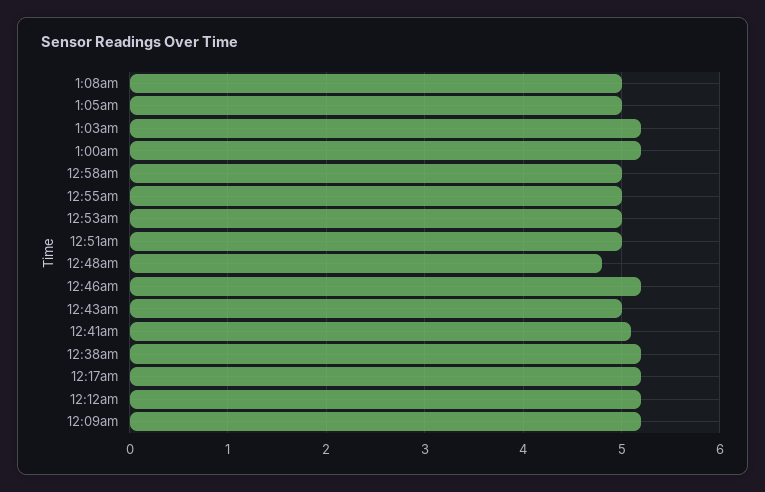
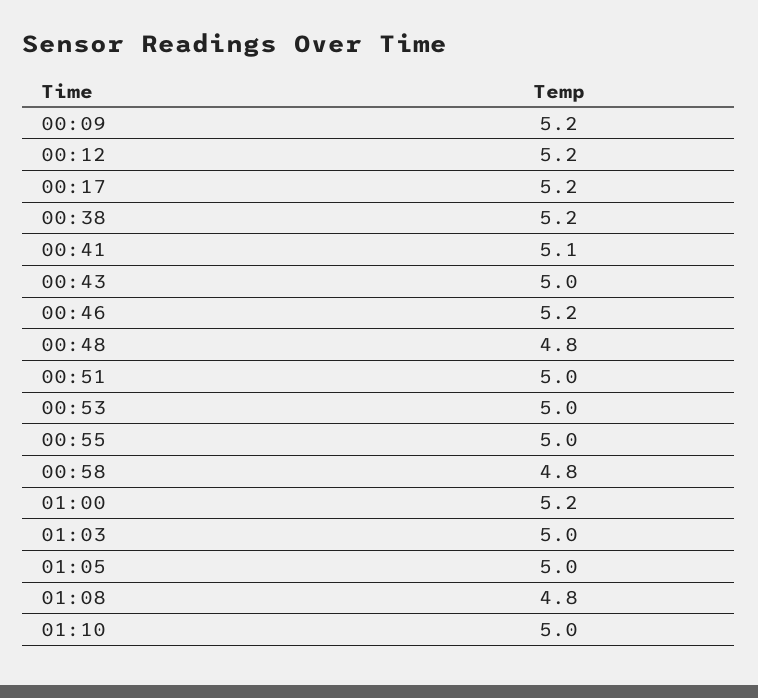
1:08am: 5 -> 4.8
1:03am: 5.2 -> 5
12:58am: 5 -> 4.8
01:10: none -> 5

